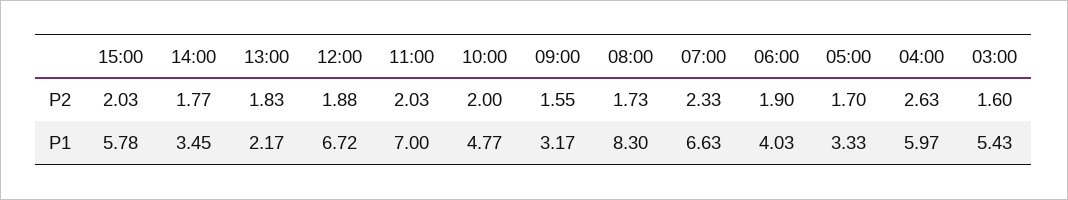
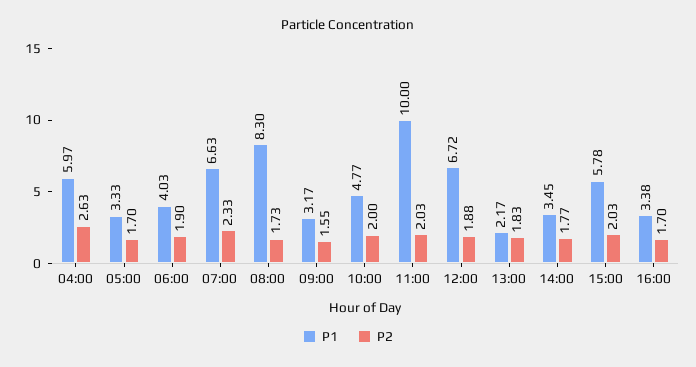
P2, 03:00: 1.6 -> none
P1, 11:00: 7 -> 10
P1, 03:00: 5.43 -> none
P1, 16:00: none -> 3.38
P2, 16:00: none -> 1.7

